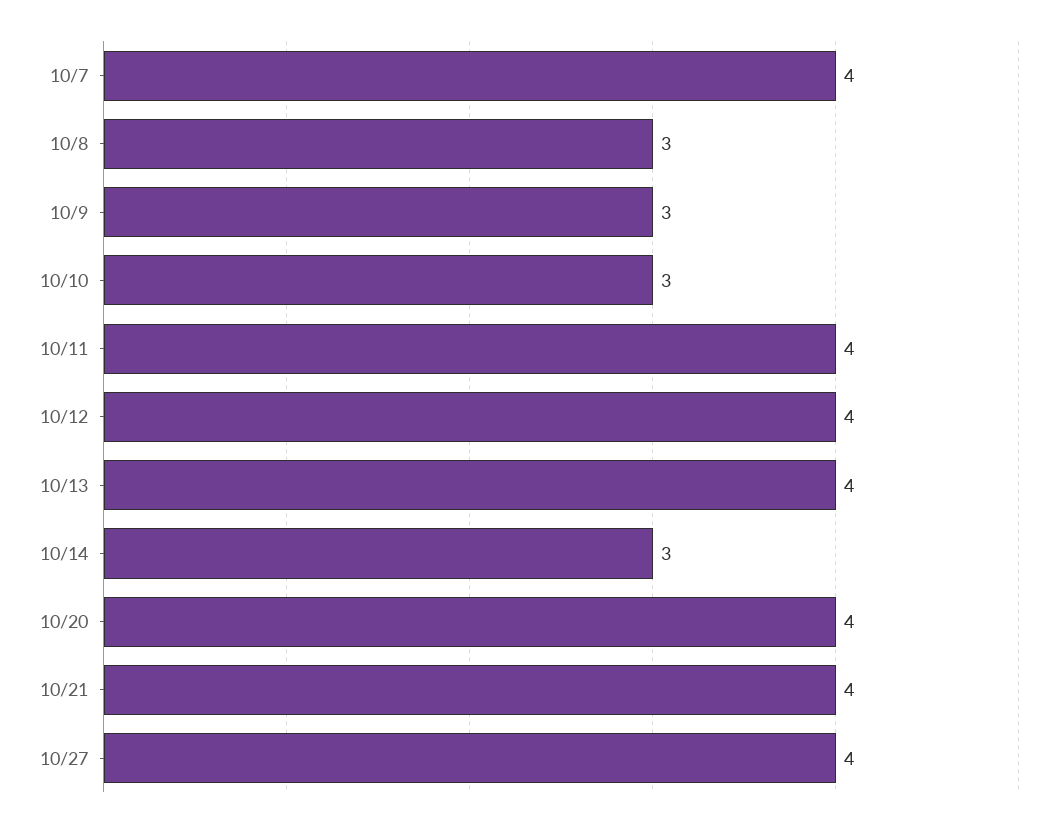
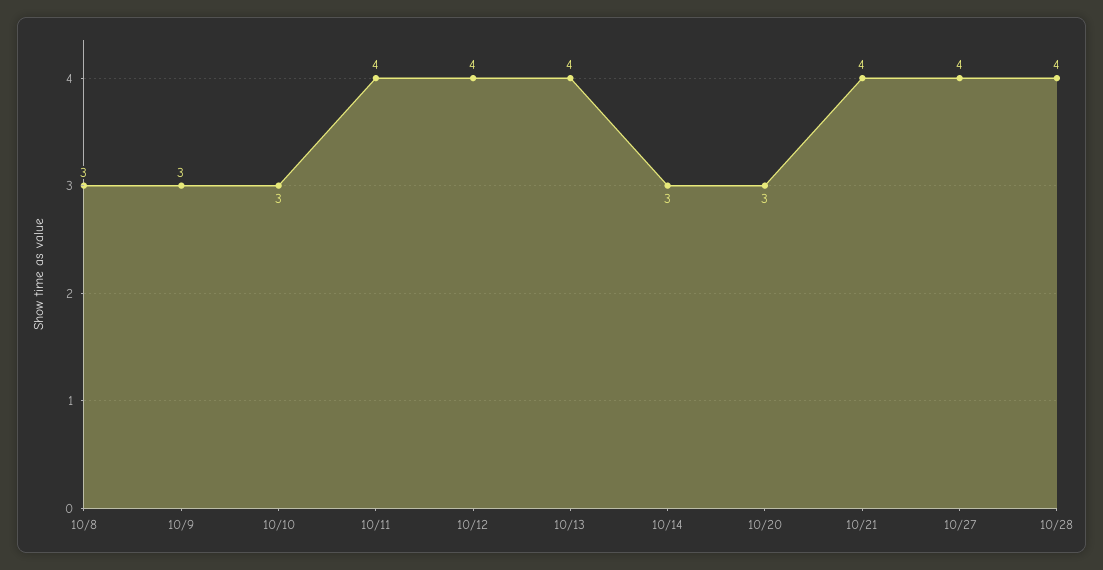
10/7: 4 -> none
10/20: 4 -> 3
10/28: none -> 4

